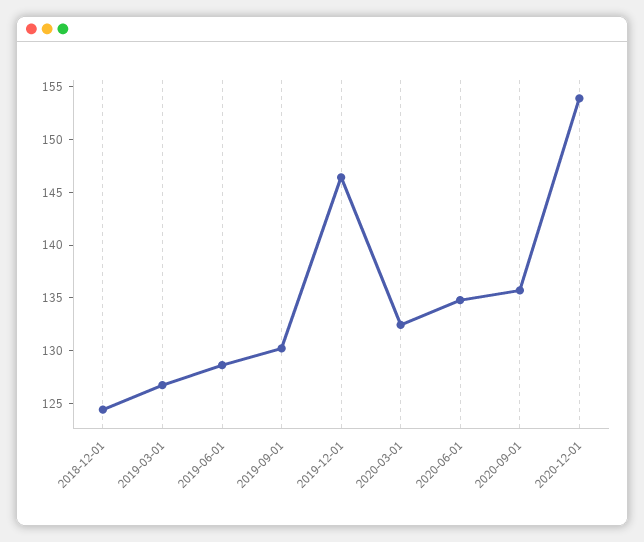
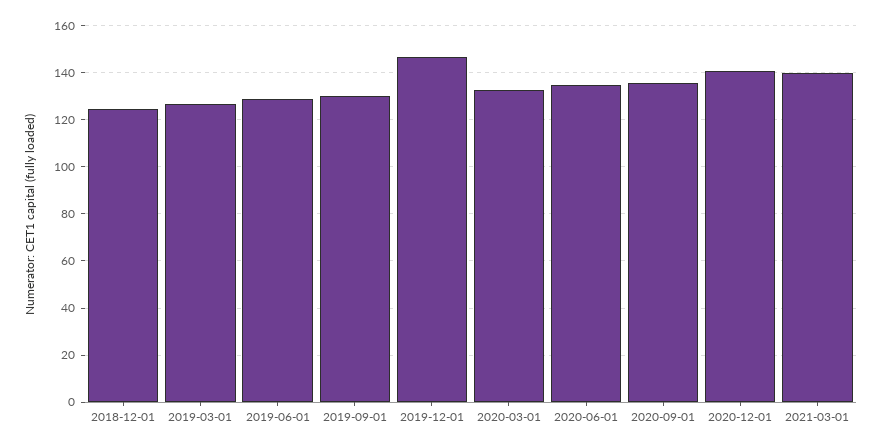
2020-12-01: 154 -> 140
2021-03-01: none -> 140

